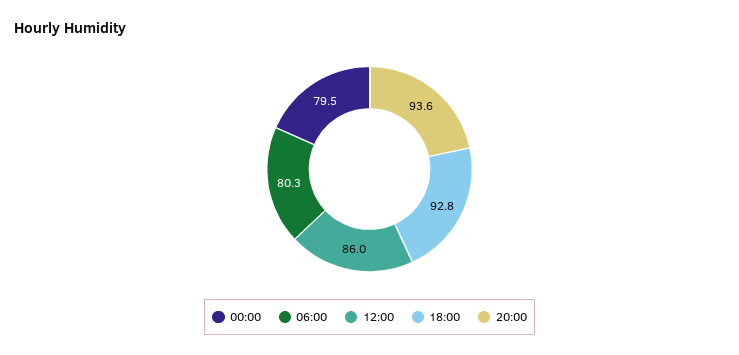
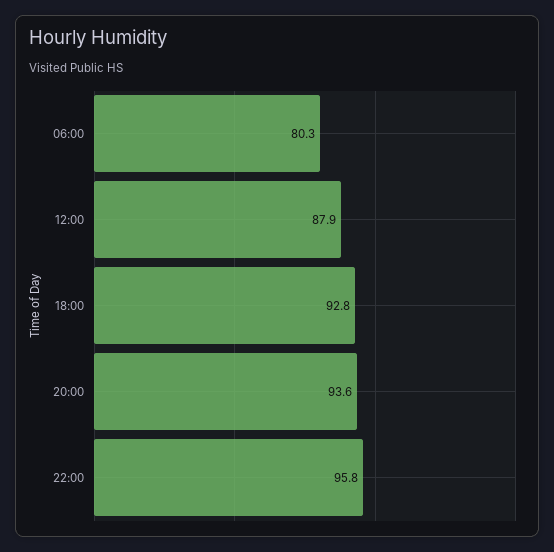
00:00: 79.5 -> none
12:00: 86 -> 87.9
22:00: none -> 95.8

